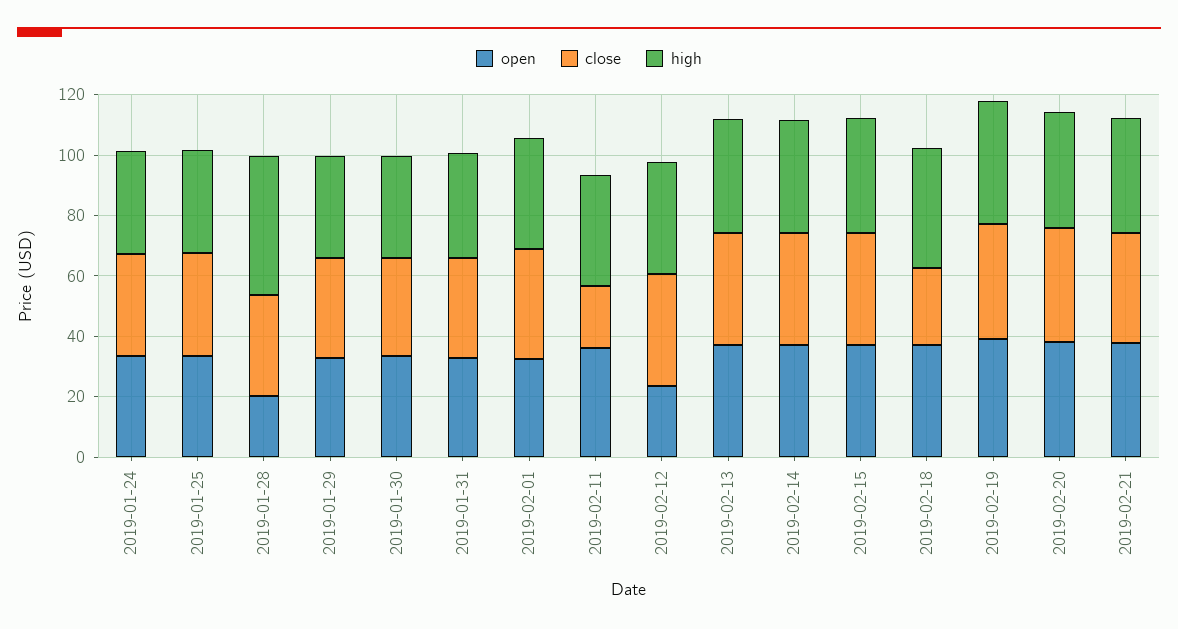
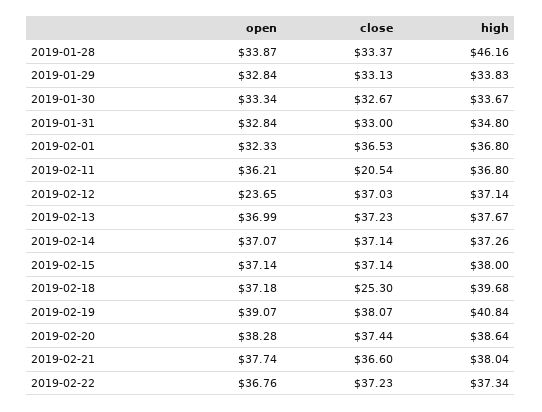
open, 2019-01-24: 35 -> none
close, 2019-01-24: 35 -> none
high, 2019-01-24: 35 -> none
open, 2019-01-25: 35 -> none
close, 2019-01-25: 35 -> none
high, 2019-01-25: 35 -> none
open, 2019-01-28: 20 -> 33.87
open, 2019-02-22: none -> 36.76
close, 2019-02-22: none -> 37.23
high, 2019-02-22: none -> 37.34

